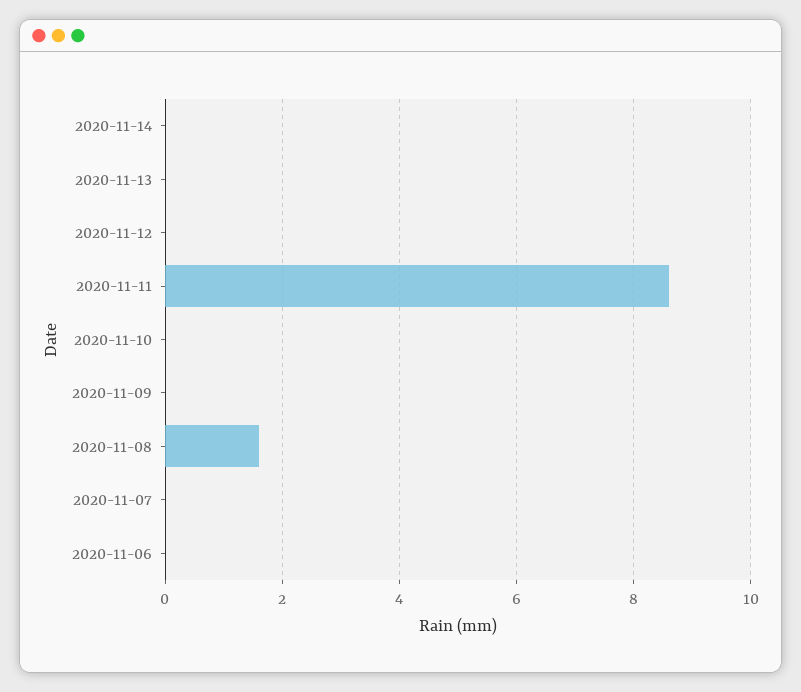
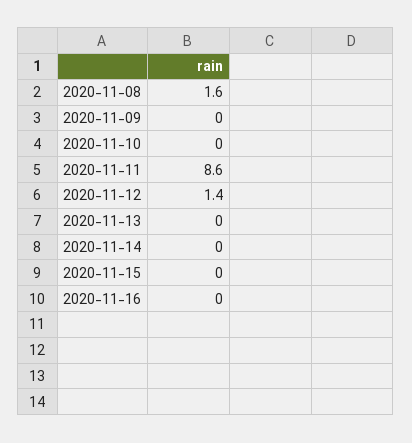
2020-11-12: 0 -> 1.4
2020-11-07: 0 -> none
2020-11-06: 0 -> none
2020-11-15: none -> 0
2020-11-16: none -> 0

